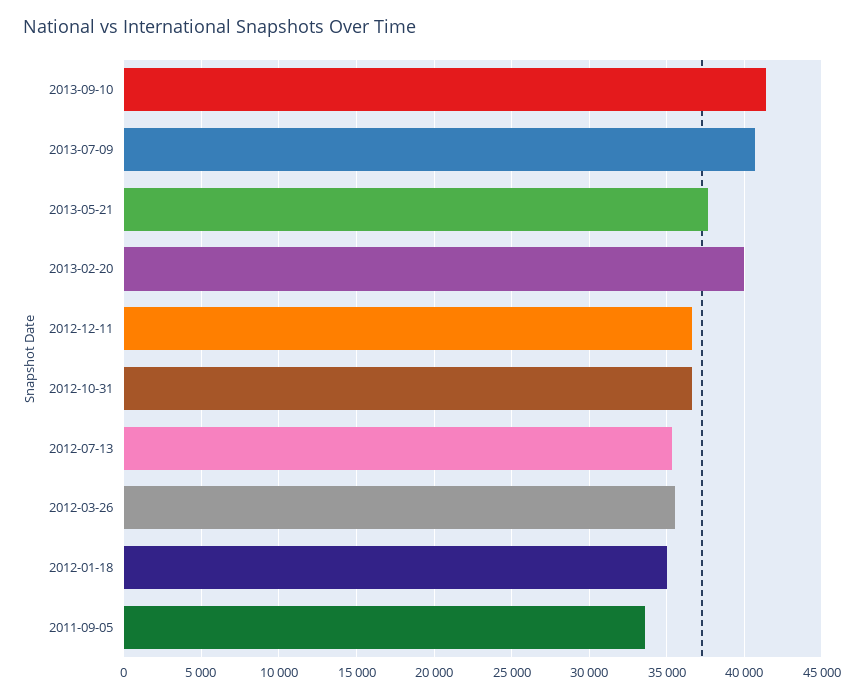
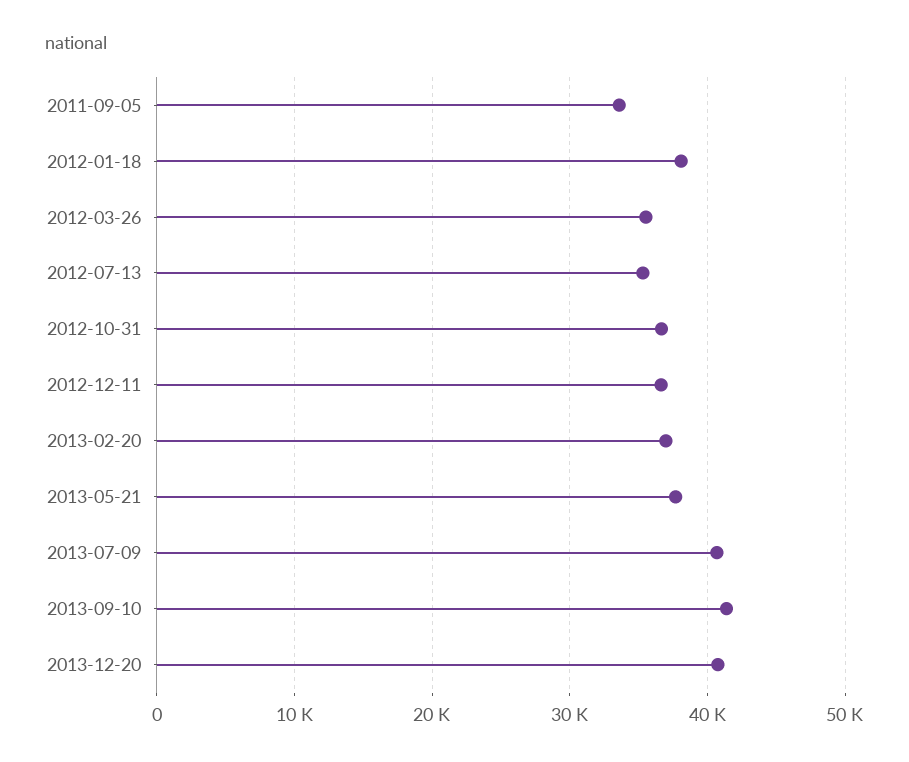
2013-02-20: 40000 -> 37000
2012-01-18: 35000 -> 38000
2013-12-20: none -> 41000

